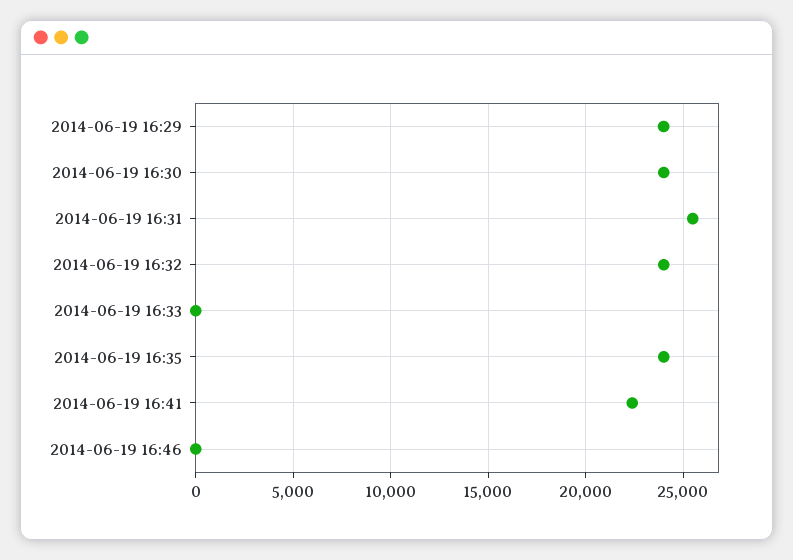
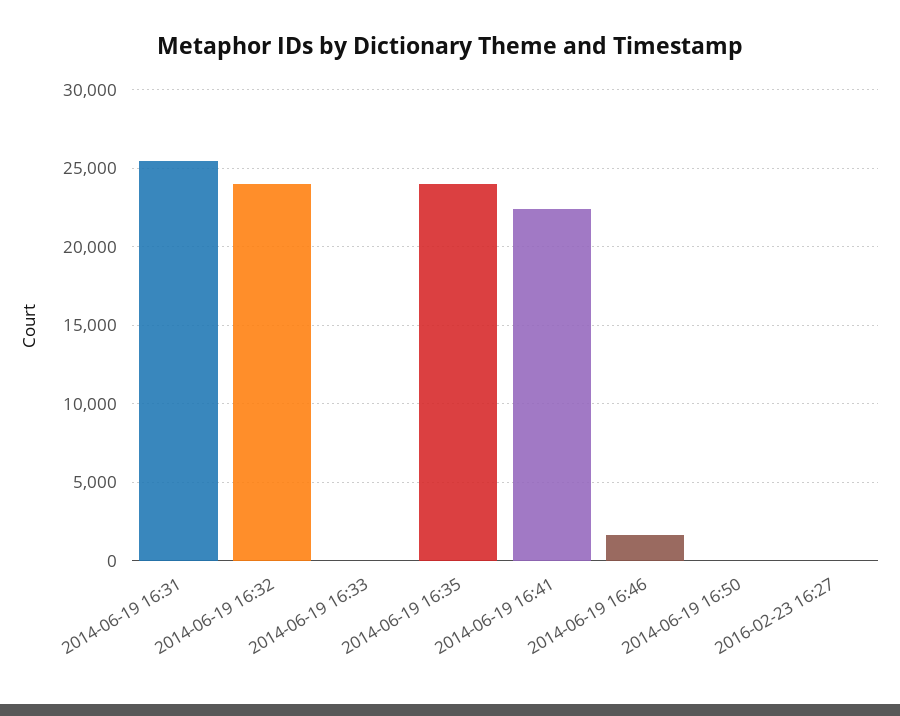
2014-06-19 16:29: 24000 -> none
2014-06-19 16:30: 24000 -> none
2014-06-19 16:46: 0 -> 1500
2014-06-19 16:50: none -> 0
2016-02-23 16:27: none -> 0

